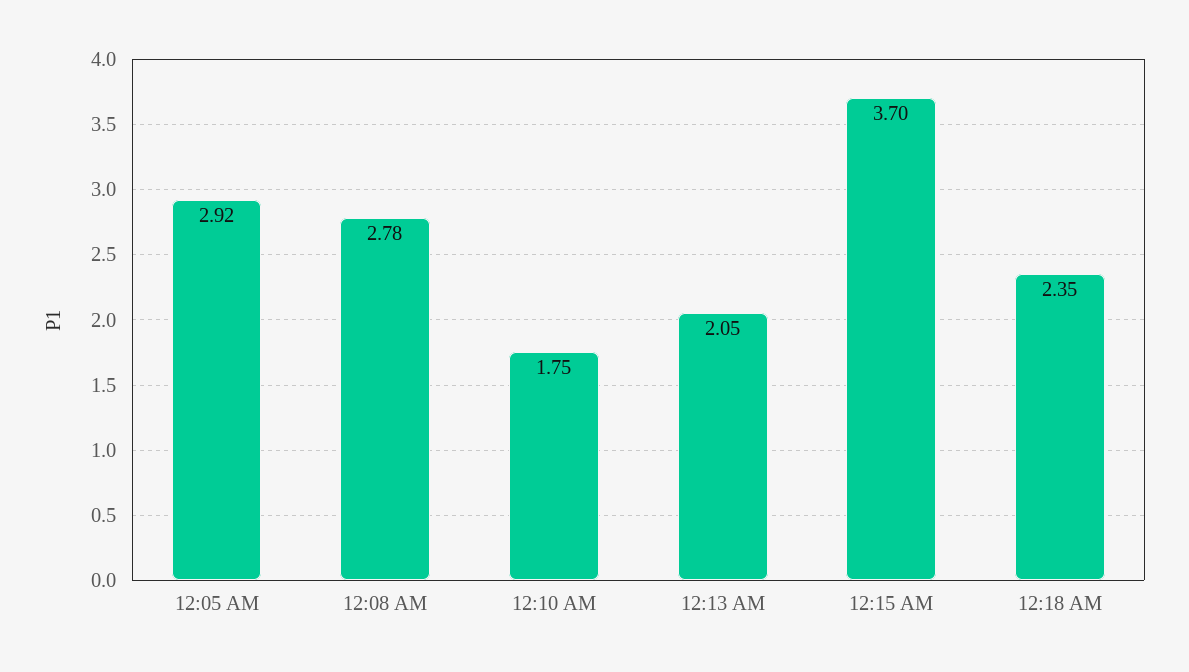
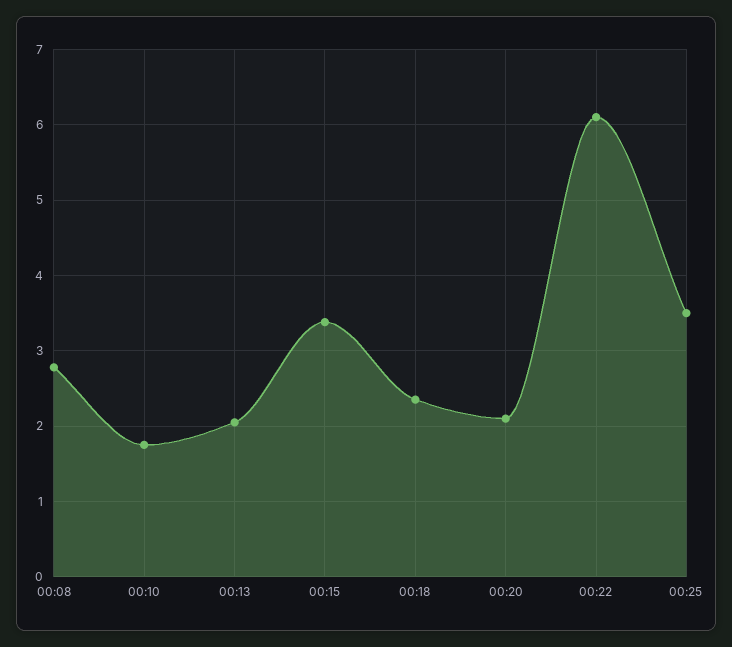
12:05 AM: 2.92 -> none
12:15 AM: 3.7 -> 3.4
00:20: none -> 2.1
00:22: none -> 6.1
00:25: none -> 3.5

